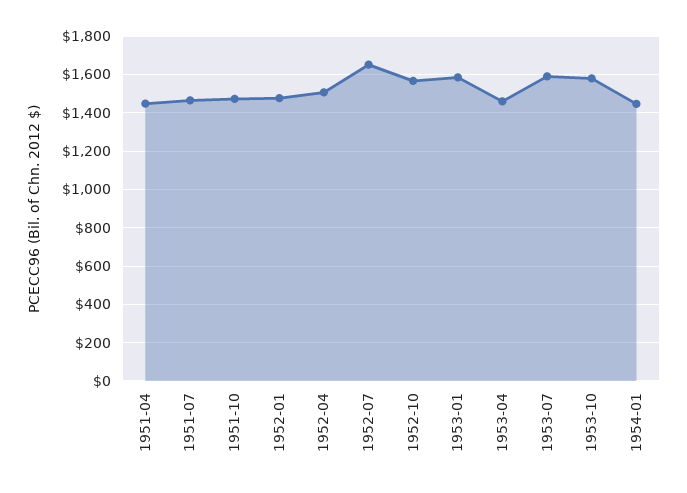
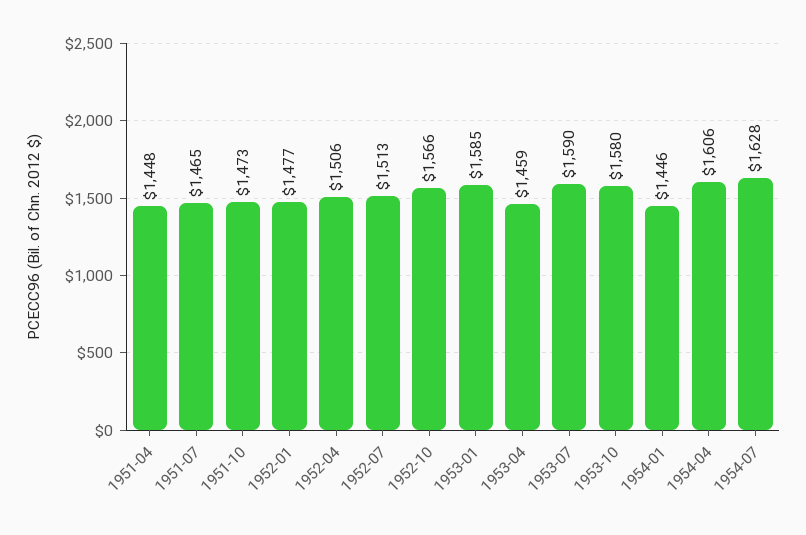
1952-07: 1650 -> 1513
1954-04: none -> 1606
1954-07: none -> 1628

